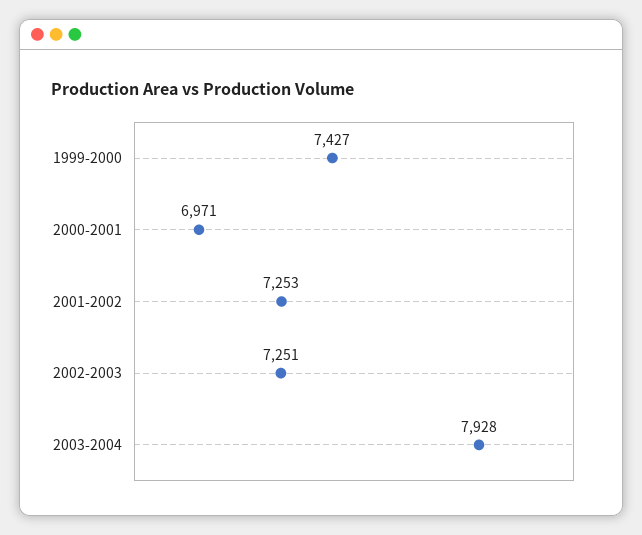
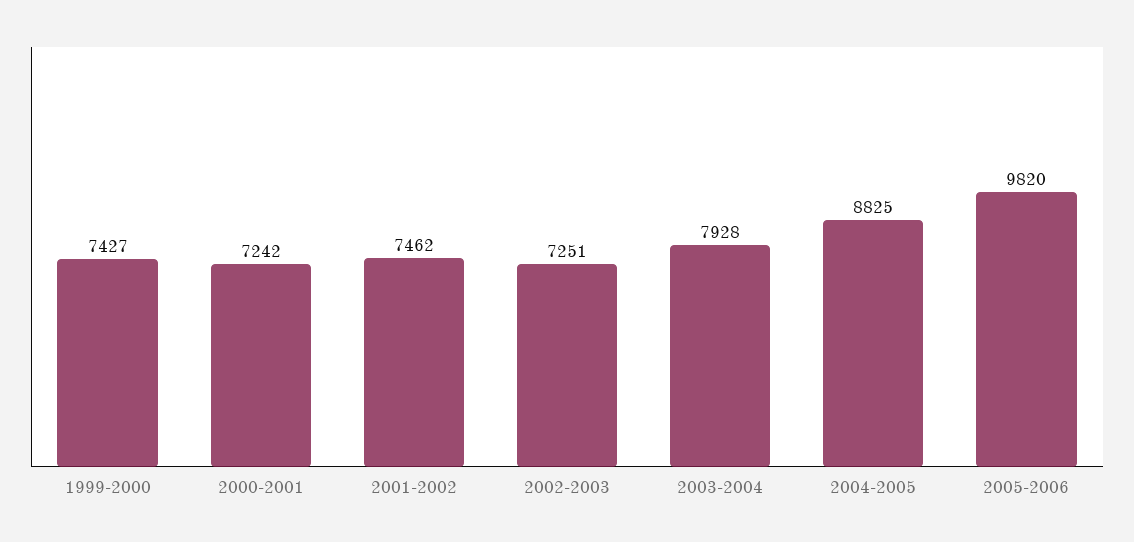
2000-2001: 6971 -> 7242
2001-2002: 7253 -> 7462
2004-2005: none -> 8825
2005-2006: none -> 9820

